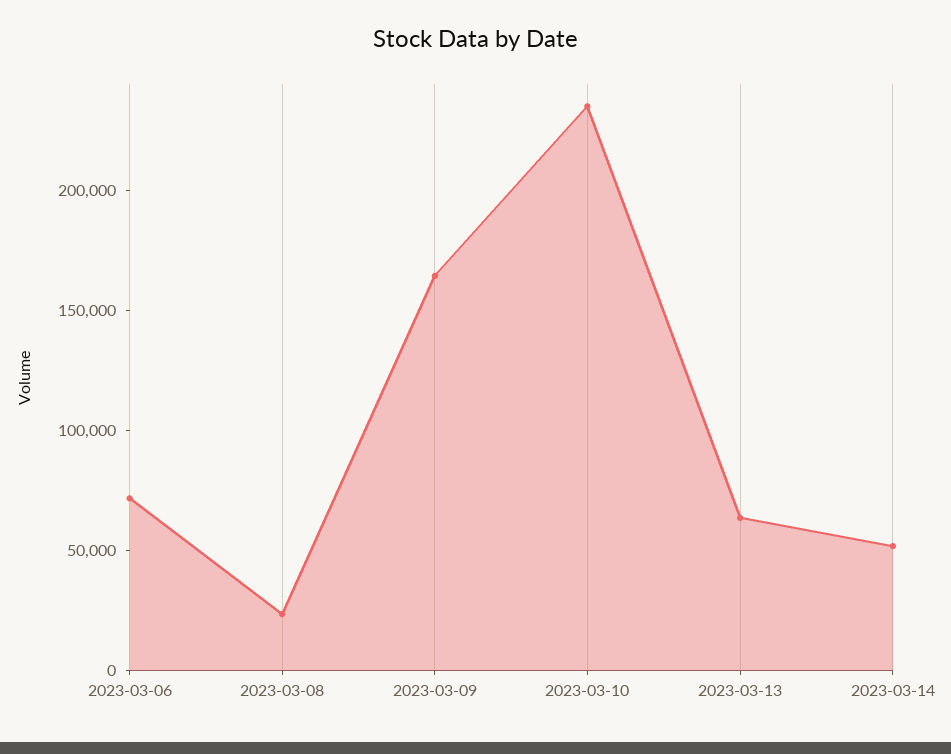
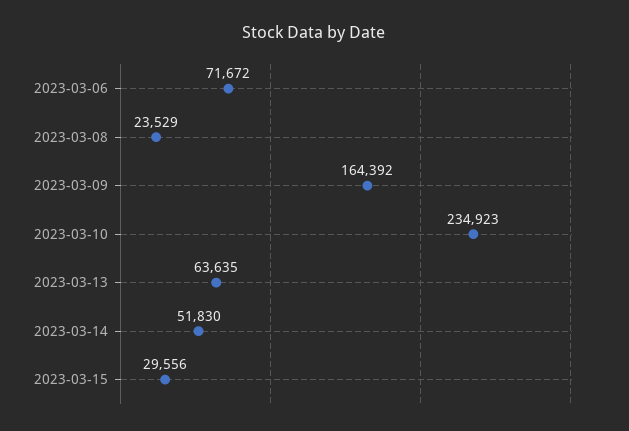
2023-03-15: none -> 29556

